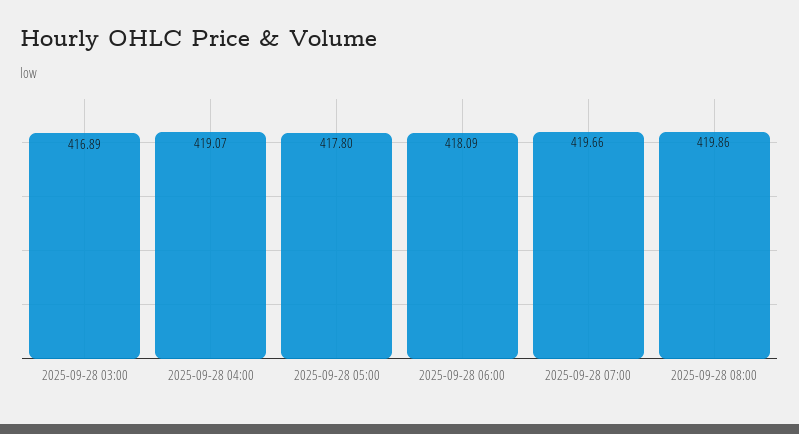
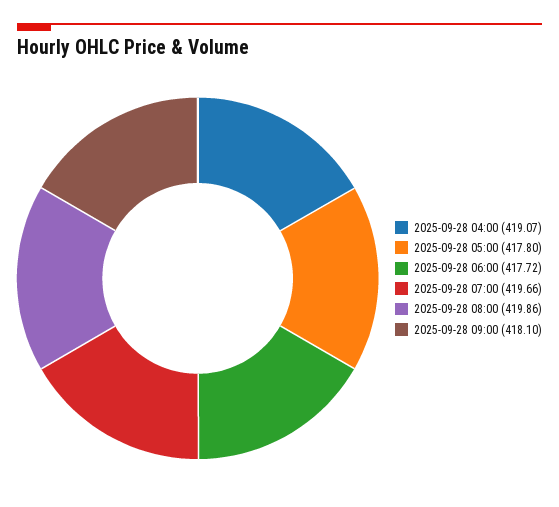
2025-09-28 03:00: 416.89 -> none
2025-09-28 06:00: 418.09 -> 417.72
2025-09-28 09:00: none -> 418.1

